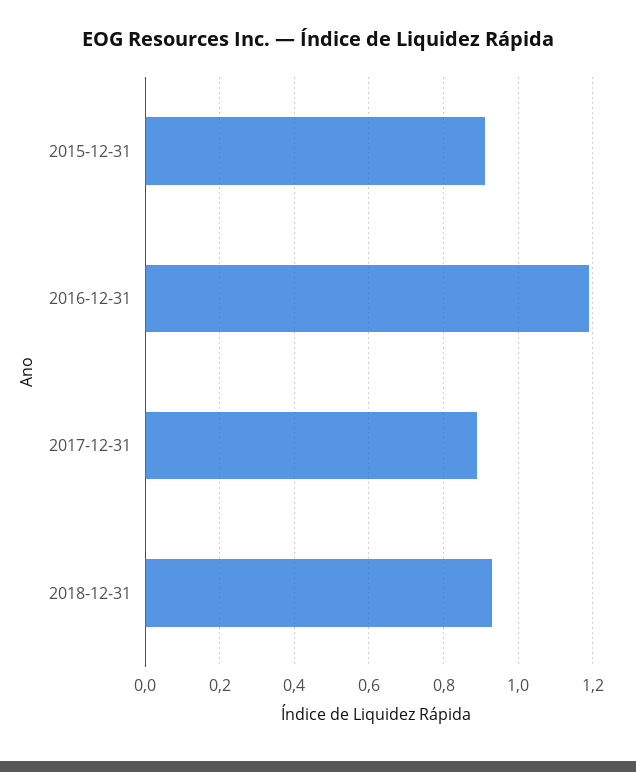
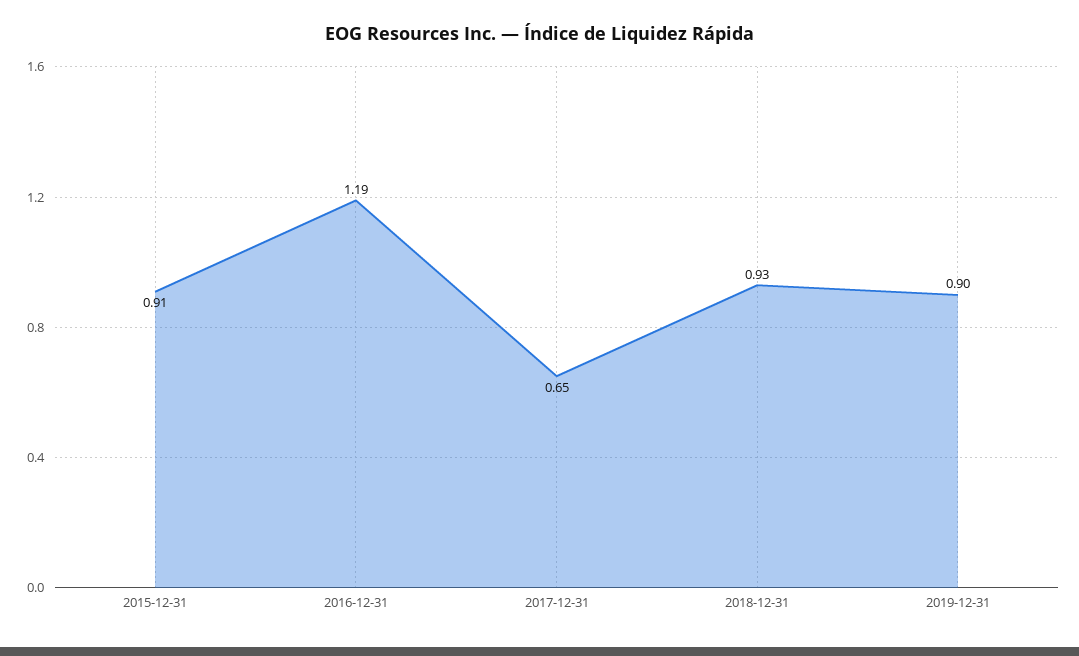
2017-12-31: 0.9 -> 0.65
2019-12-31: none -> 0.9

